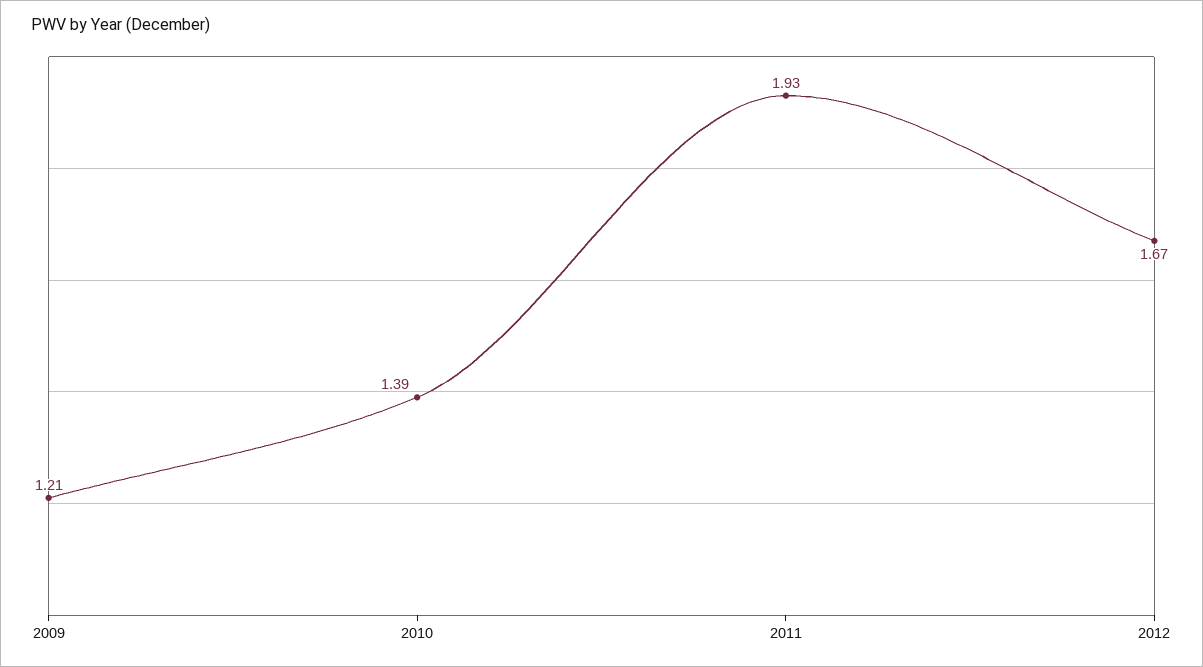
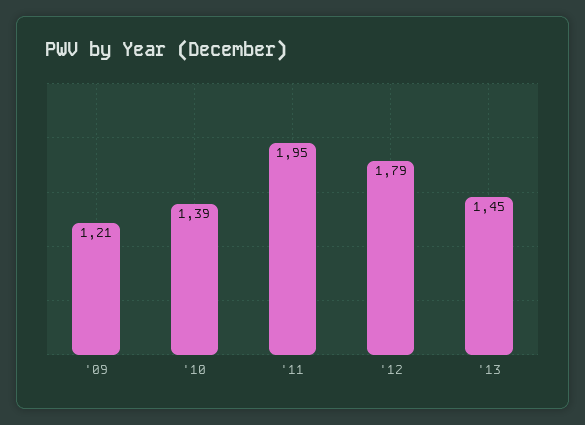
2011: 1.93 -> 1.95
2012: 1.67 -> 1.79
'13: none -> 1.45

